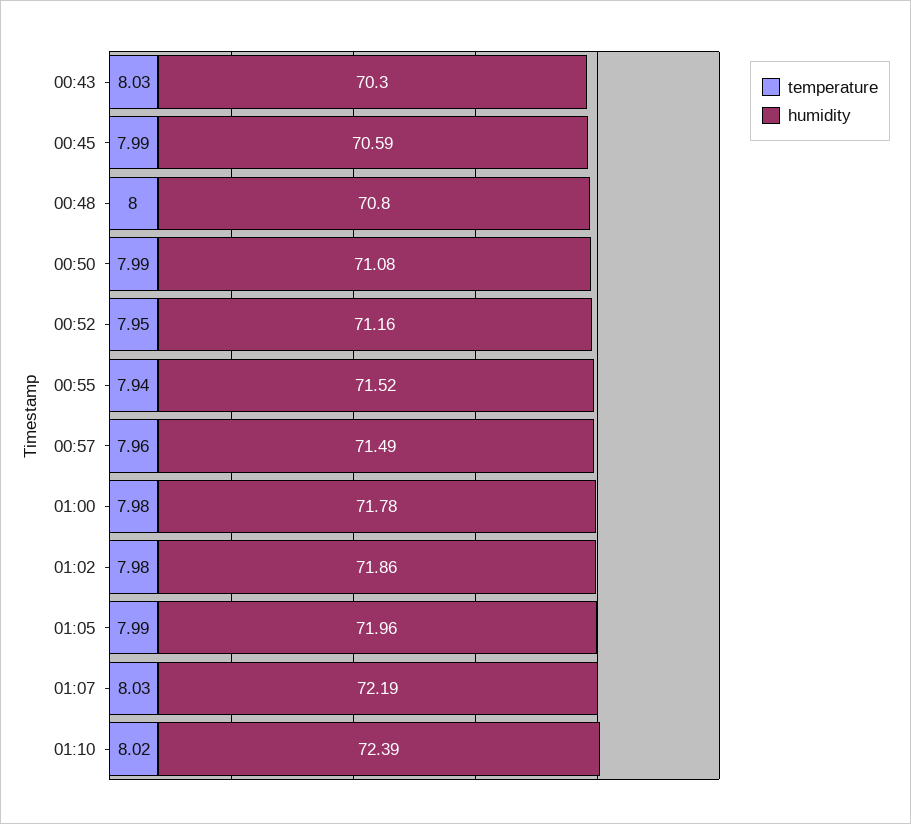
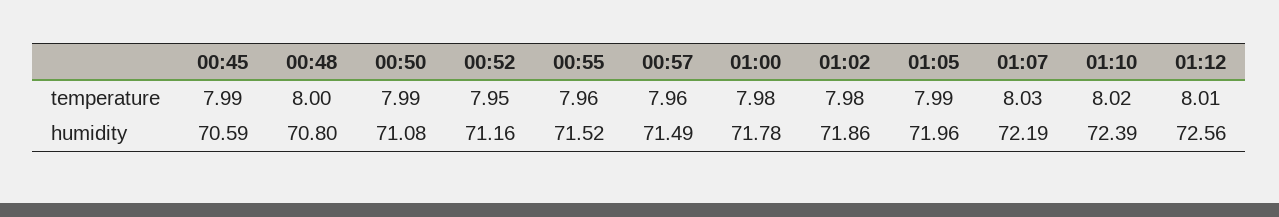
temperature, 00:43: 8.03 -> none
humidity, 00:43: 70.3 -> none
temperature, 00:55: 7.94 -> 7.96
temperature, 01:12: none -> 8.01
humidity, 01:12: none -> 72.56

